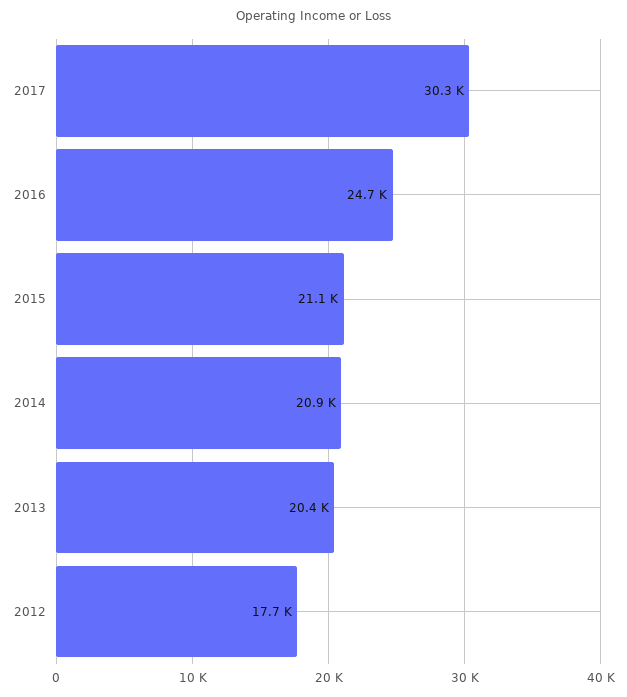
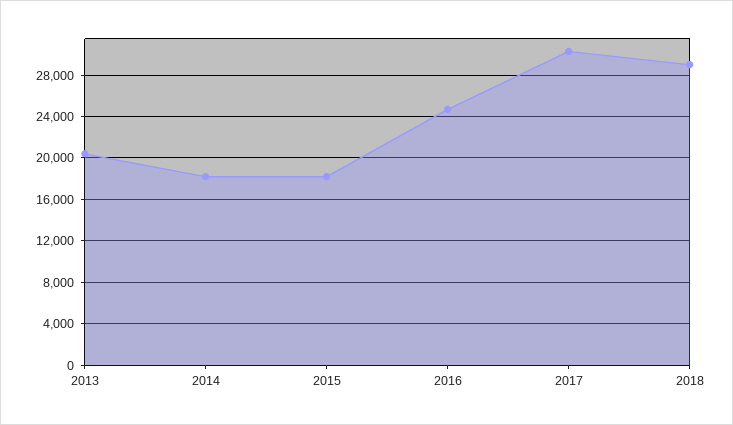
2015: 21100 -> 18000
2014: 20900 -> 18000
2012: 17700 -> none
2018: none -> 29000

